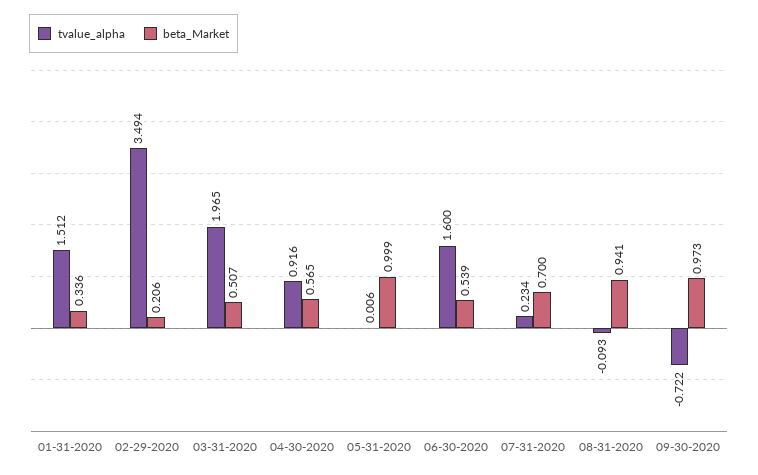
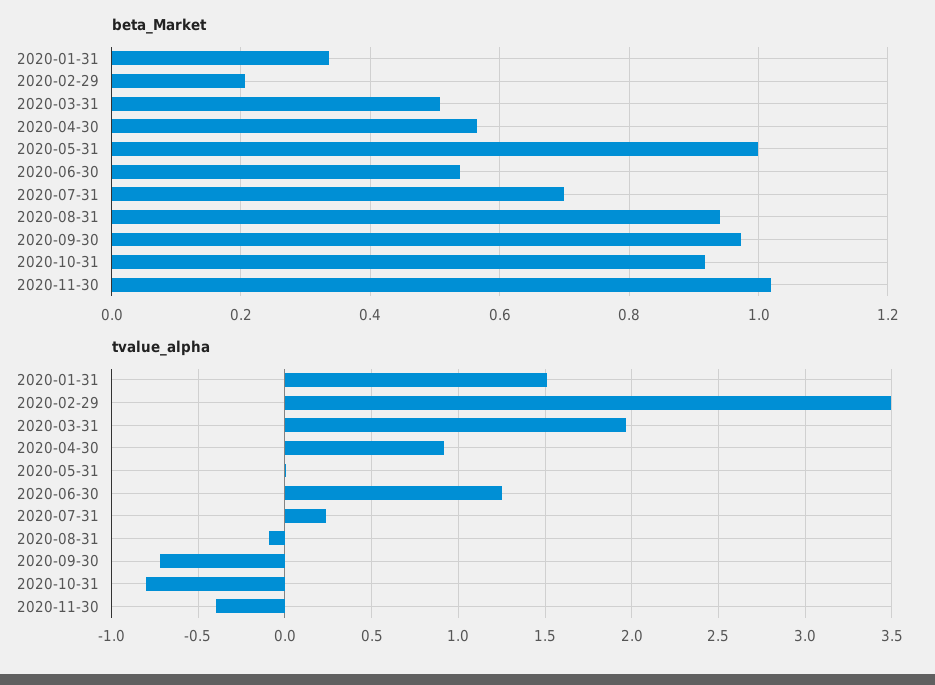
tvalue_alpha, 06-30-2020: 1.6 -> 1.25
beta_Market, 2020-10-31: none -> 0.92
beta_Market, 2020-11-30: none -> 1.02
tvalue_alpha, 2020-10-31: none -> -0.8
tvalue_alpha, 2020-11-30: none -> -0.4

